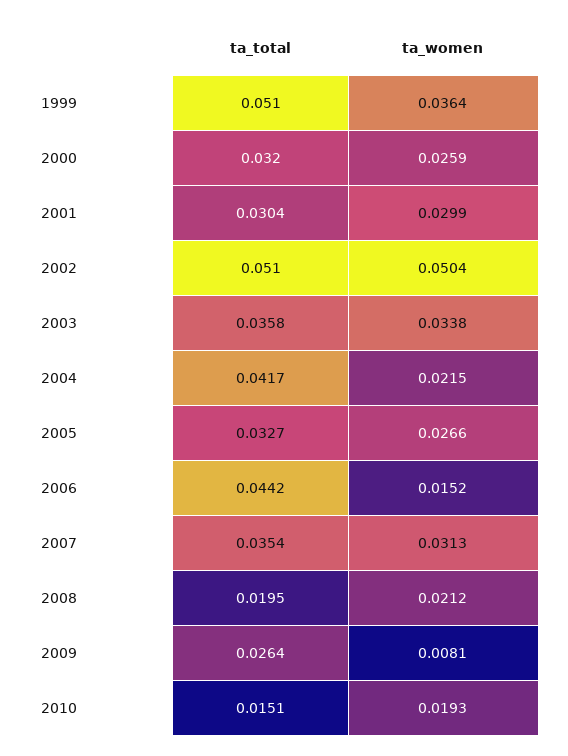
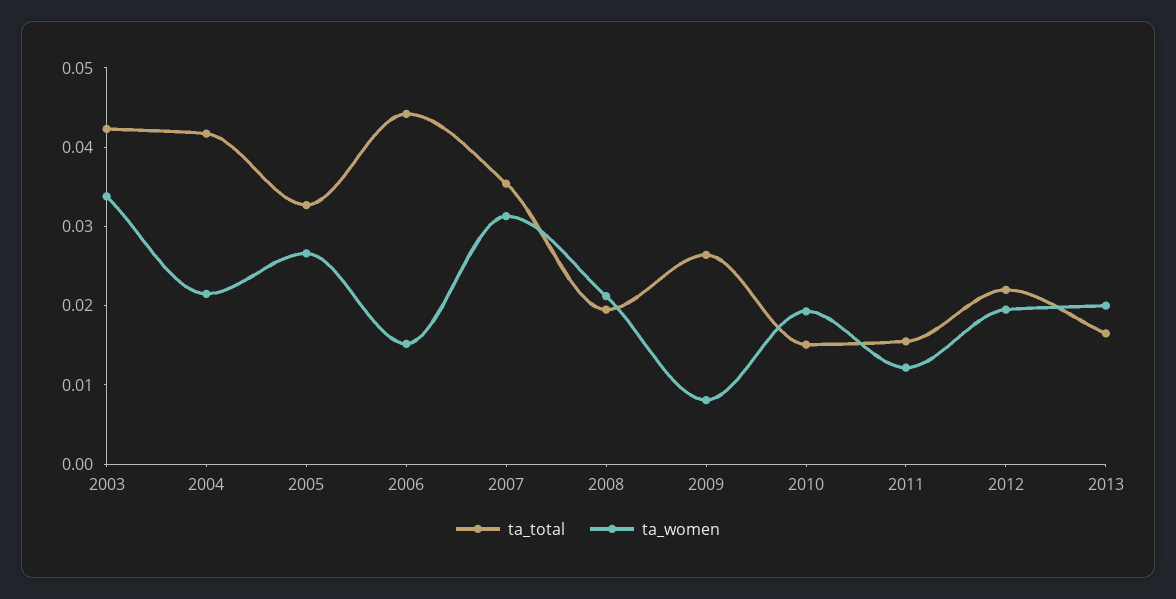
ta_total, 1999: 0.051 -> none
ta_women, 1999: 0.0364 -> none
ta_total, 2000: 0.032 -> none
ta_women, 2000: 0.0259 -> none
ta_total, 2001: 0.0304 -> none
ta_women, 2001: 0.0299 -> none
ta_total, 2002: 0.051 -> none
ta_women, 2002: 0.0504 -> none
ta_total, 2003: 0.0358 -> 0.042
ta_total, 2011: none -> 0.016
ta_women, 2011: none -> 0.012
ta_total, 2012: none -> 0.022
ta_women, 2012: none -> 0.02
ta_total, 2013: none -> 0.016
ta_women, 2013: none -> 0.02

